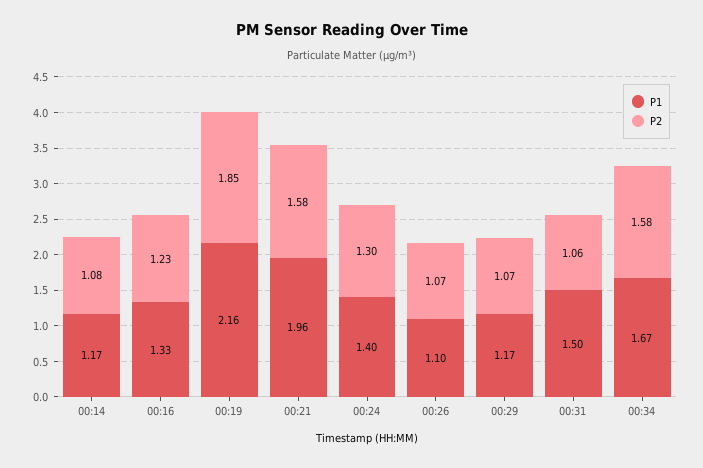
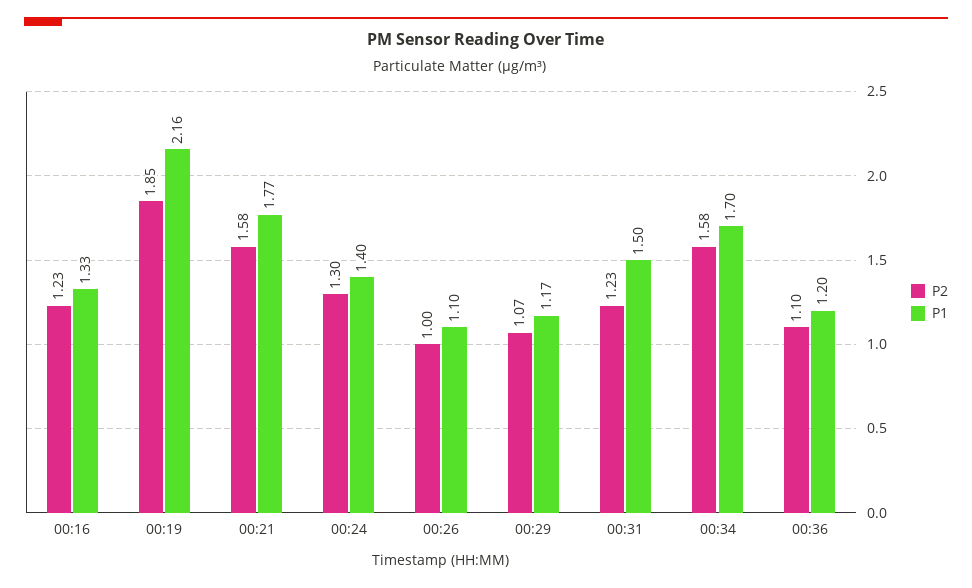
P1, 00:14: 1.17 -> none
P2, 00:14: 1.08 -> none
P1, 00:21: 1.96 -> 1.77
P2, 00:26: 1.07 -> 1
P2, 00:31: 1.06 -> 1.23
P1, 00:34: 1.67 -> 1.7
P2, 00:36: none -> 1.1
P1, 00:36: none -> 1.2

